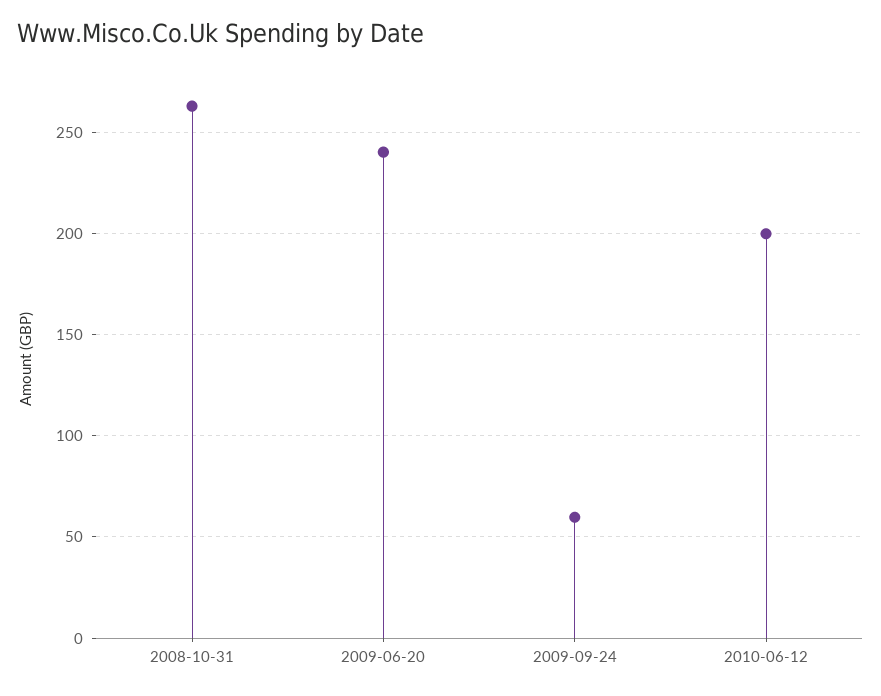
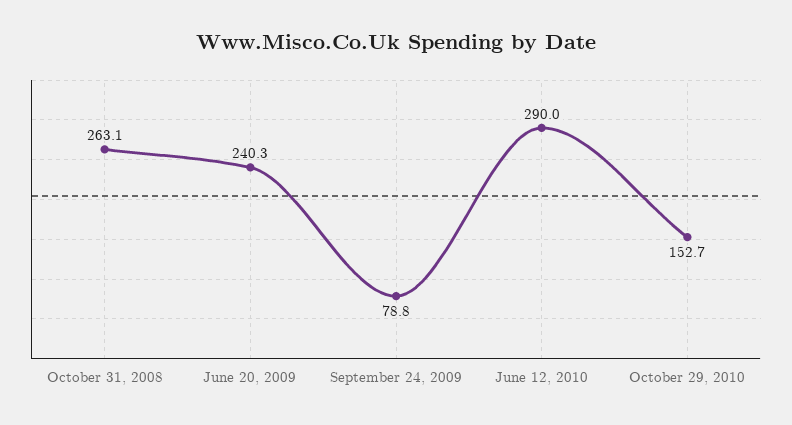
2009-09-24: 60 -> 78.8
2010-06-12: 200 -> 290
October 29, 2010: none -> 152.7

